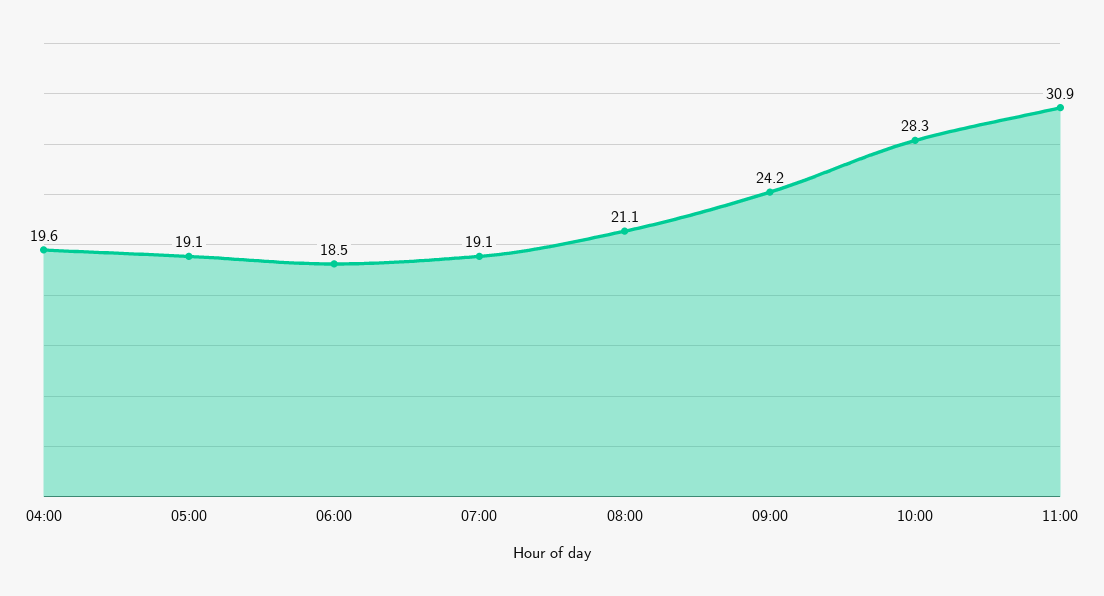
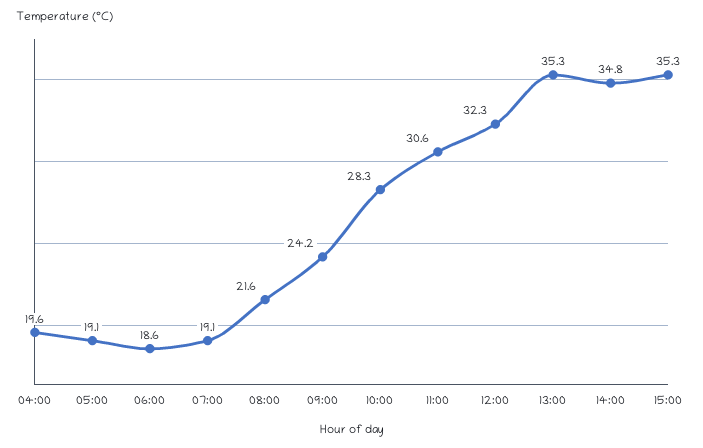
06:00: 18.5 -> 18.6
08:00: 21.1 -> 21.6
11:00: 30.9 -> 30.6
12:00: none -> 32.3
13:00: none -> 35.3
14:00: none -> 34.8
15:00: none -> 35.3

